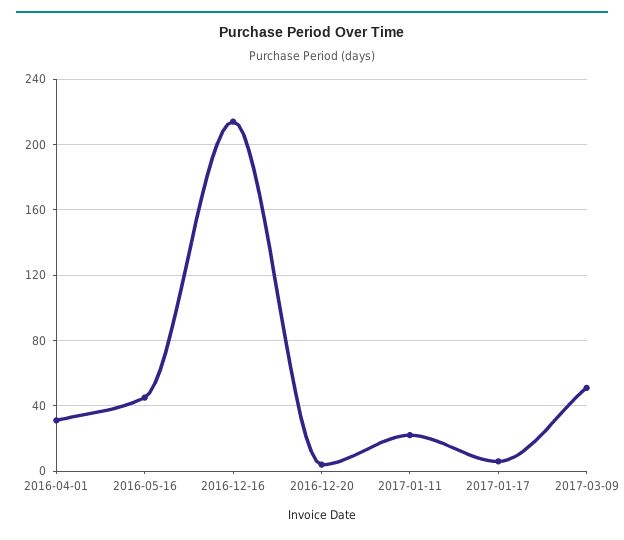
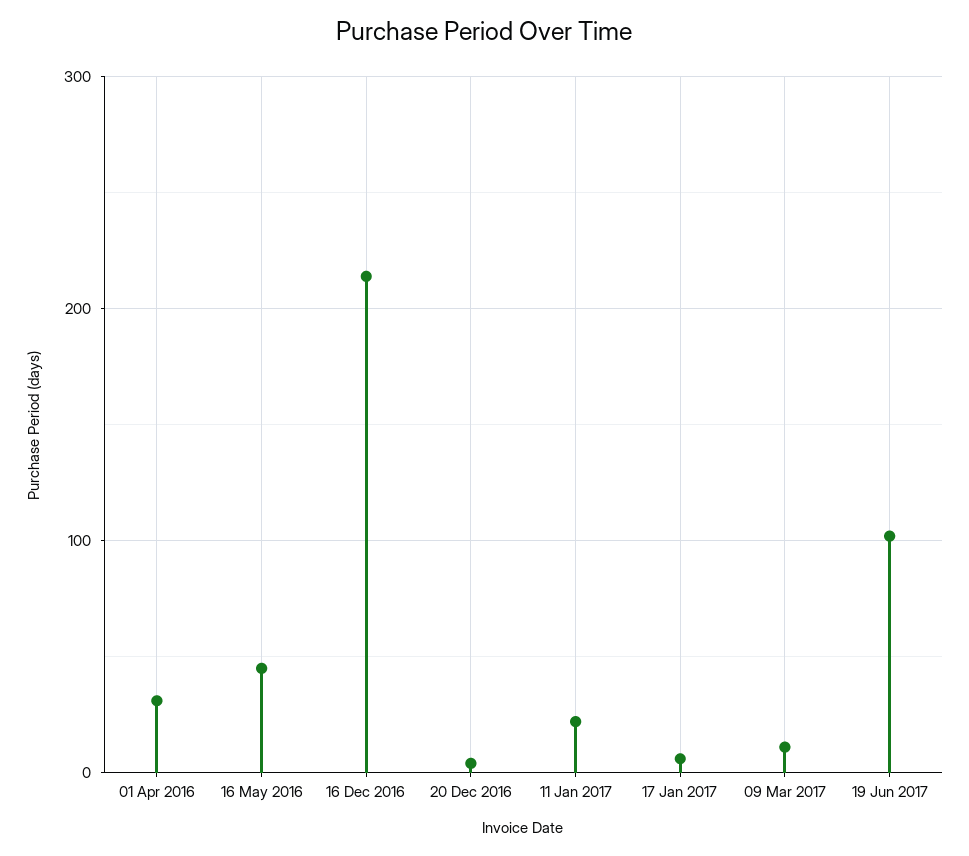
2017-03-09: 50 -> 10
19 Jun 2017: none -> 100

